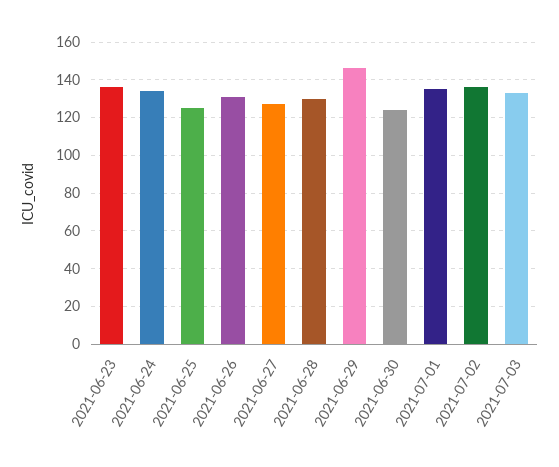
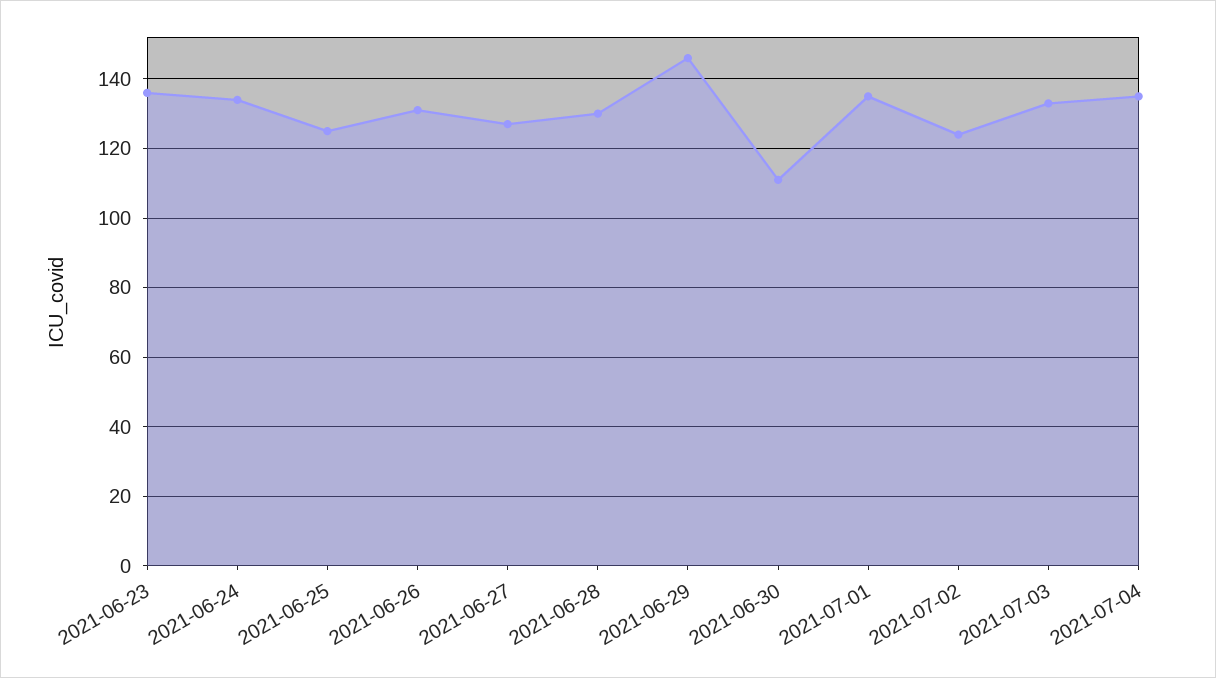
2021-06-30: 125 -> 110
2021-07-02: 135 -> 125
2021-07-04: none -> 135

